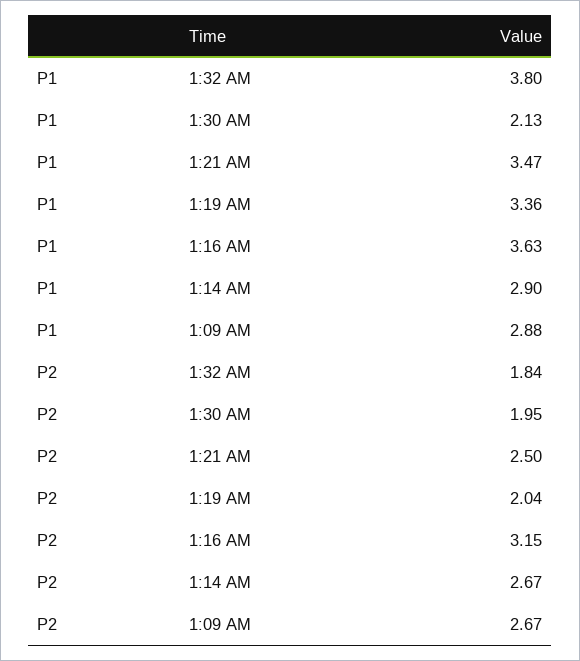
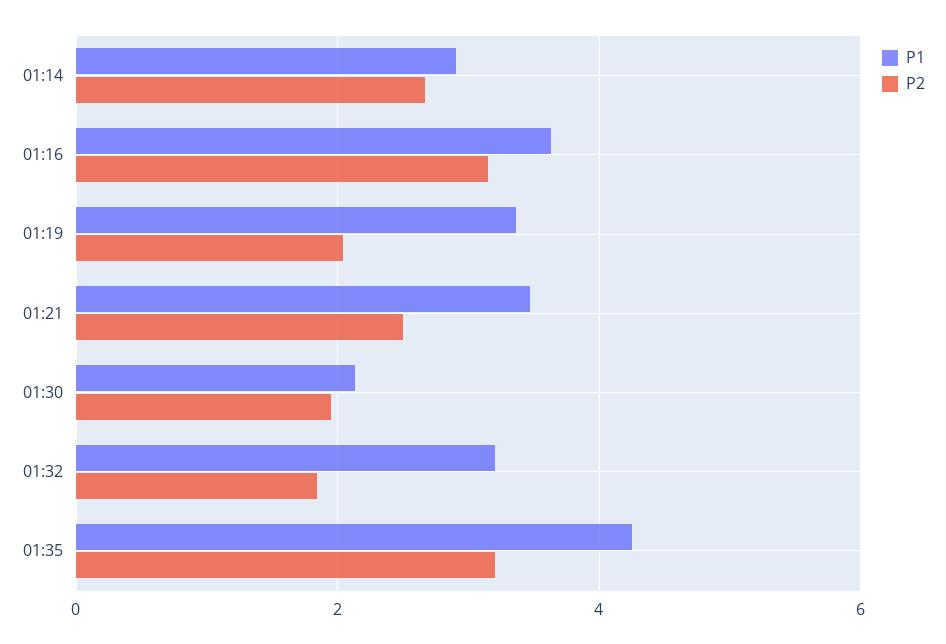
P1, 1:32 AM: 3.8 -> 3.2
P1, 1:09 AM: 2.88 -> none
P2, 1:09 AM: 2.67 -> none
P1, 01:35: none -> 4.2
P2, 01:35: none -> 3.2

